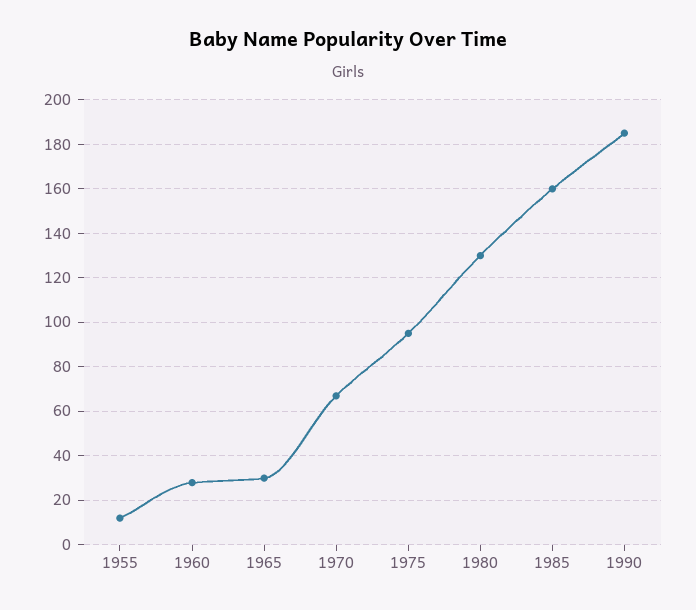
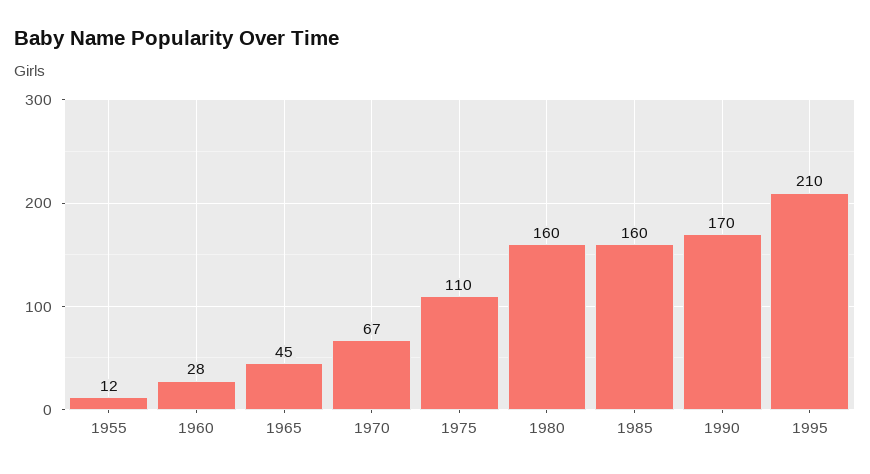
1965: 30 -> 45
1975: 95 -> 110
1980: 130 -> 160
1990: 185 -> 170
1995: none -> 210

